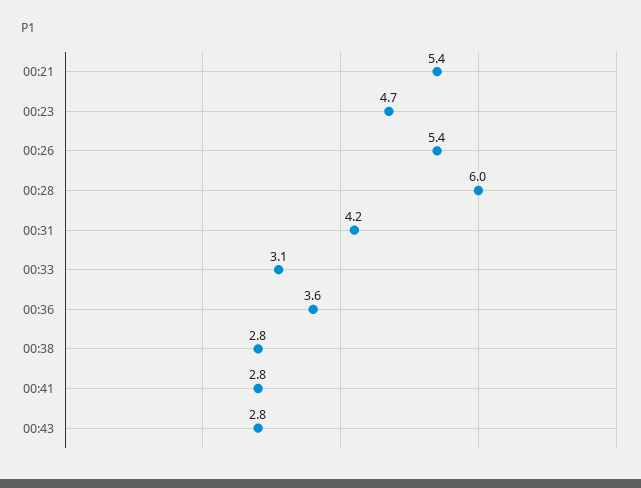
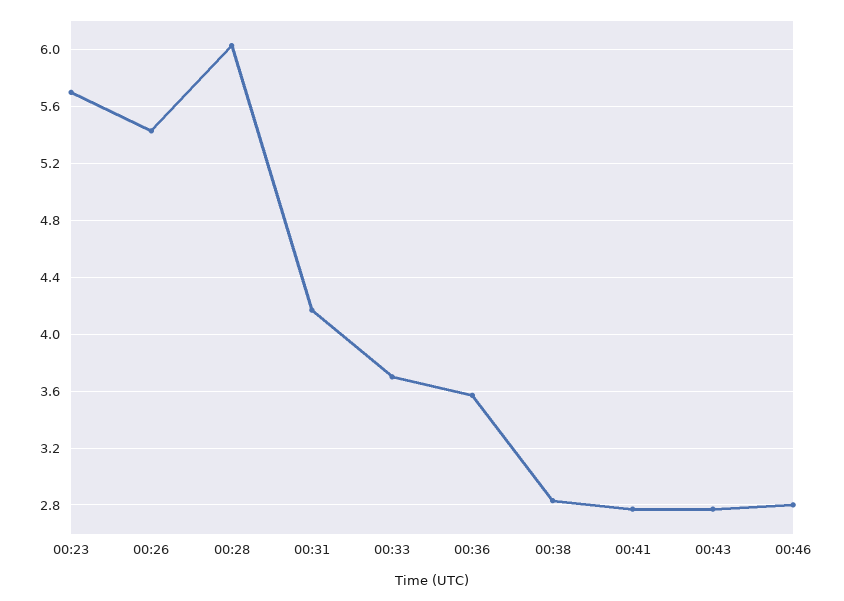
00:21: 5.4 -> none
00:23: 4.7 -> 5.7
00:33: 3.1 -> 3.7
00:46: none -> 2.8

